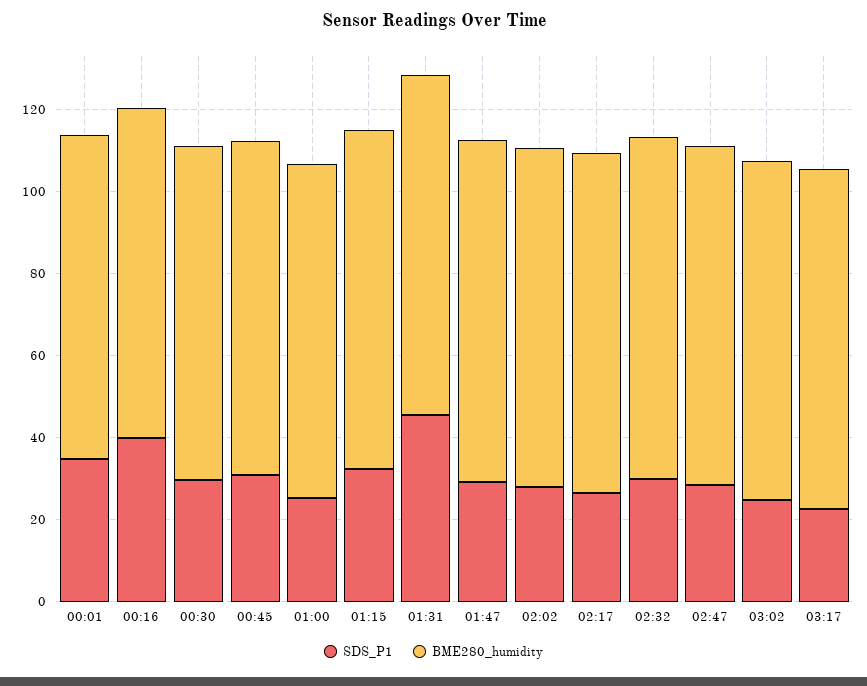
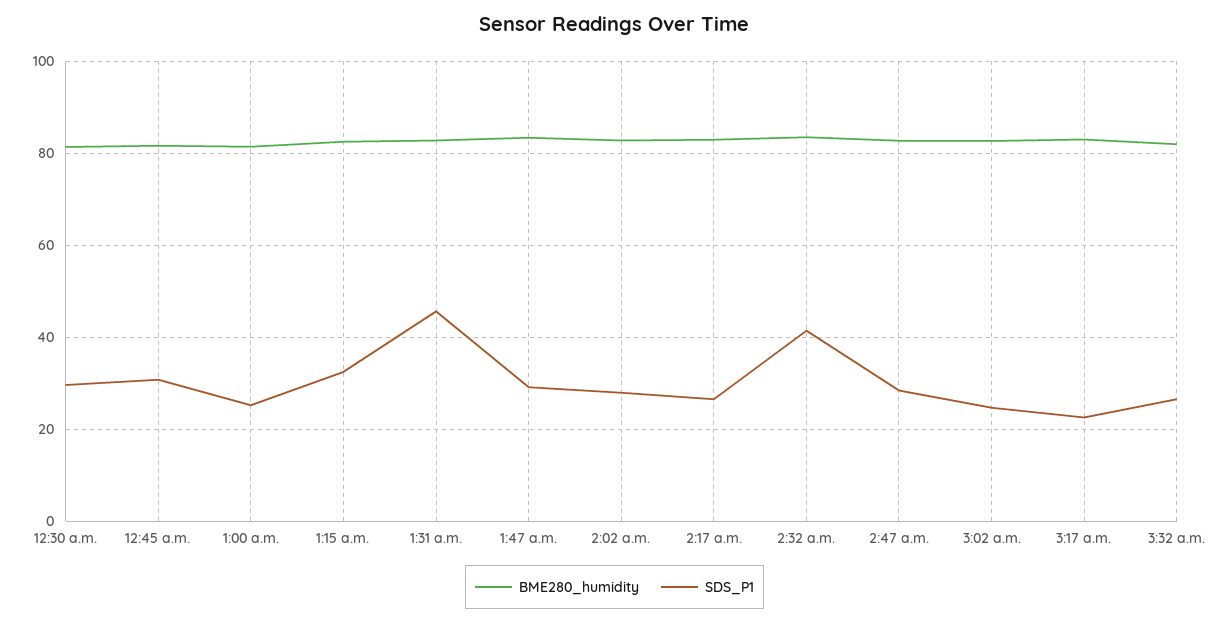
SDS_P1, 00:01: 35 -> none
BME280_humidity, 00:01: 80 -> none
SDS_P1, 00:16: 40 -> none
BME280_humidity, 00:16: 80 -> none
SDS_P1, 02:32: 30 -> 42
BME280_humidity, 3:32 a.m.: none -> 82
SDS_P1, 3:32 a.m.: none -> 26

